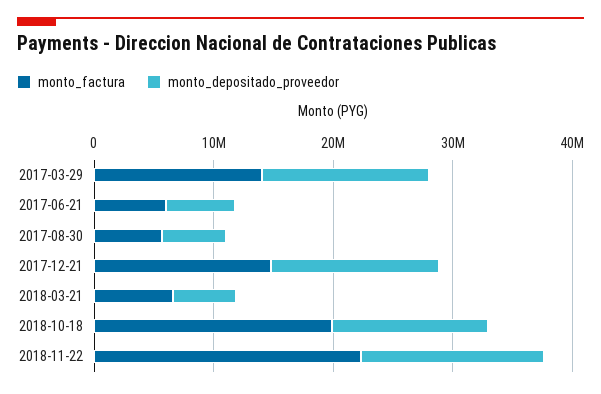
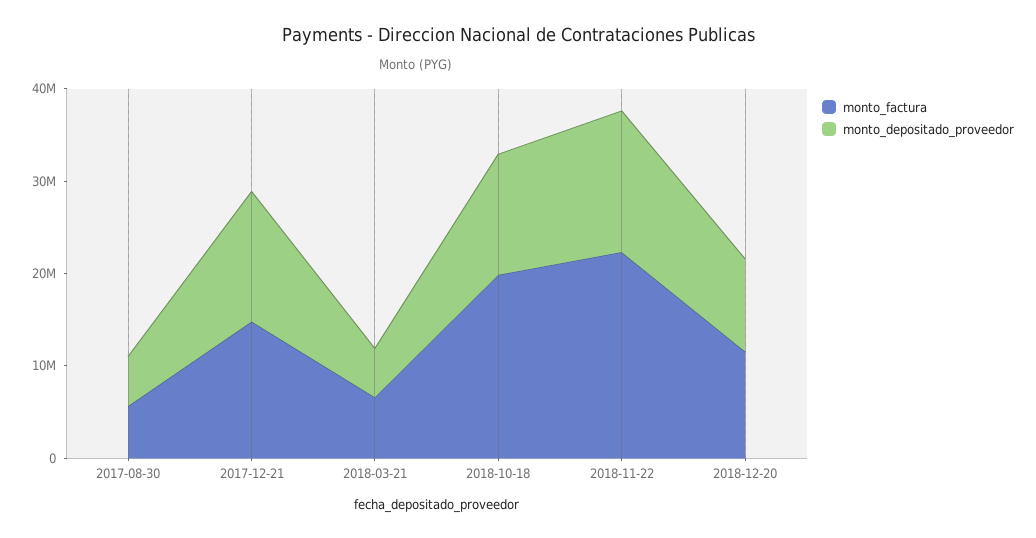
monto_factura, 2017-03-29: 14000000 -> none
monto_depositado_proveedor, 2017-03-29: 14000000 -> none
monto_factura, 2017-06-21: 6000000 -> none
monto_depositado_proveedor, 2017-06-21: 6000000 -> none
monto_factura, 2018-12-20: none -> 12000000
monto_depositado_proveedor, 2018-12-20: none -> 10000000

